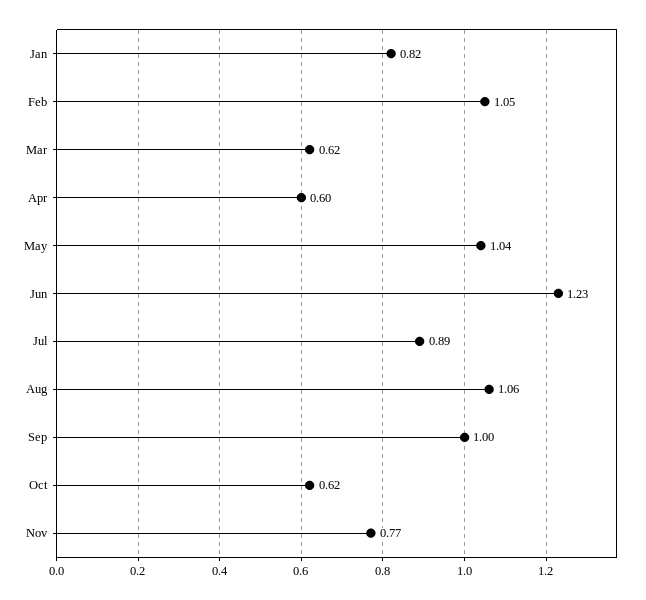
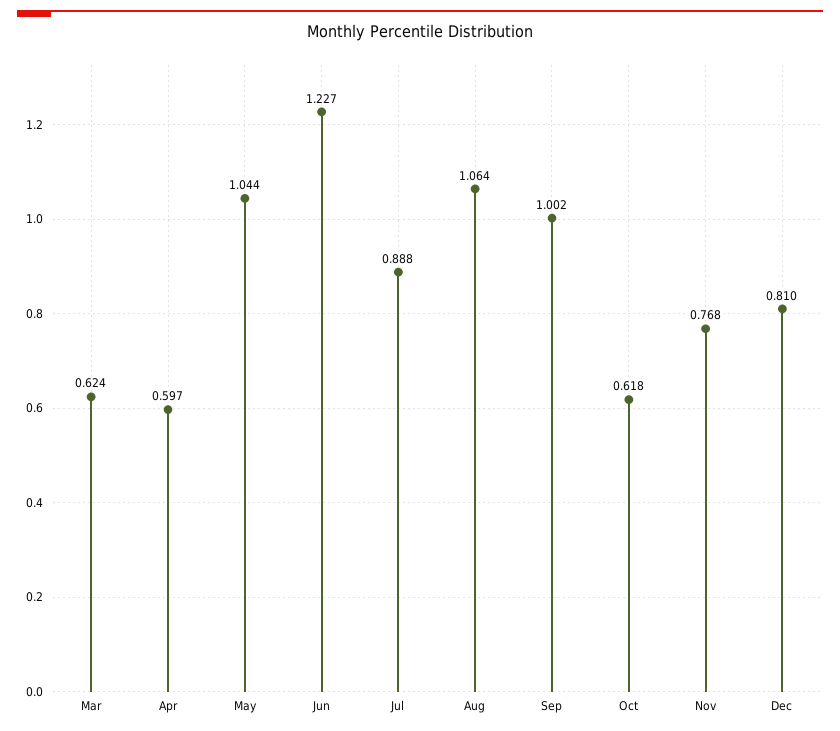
Jan: 0.82 -> none
Feb: 1.05 -> none
Dec: none -> 0.81

